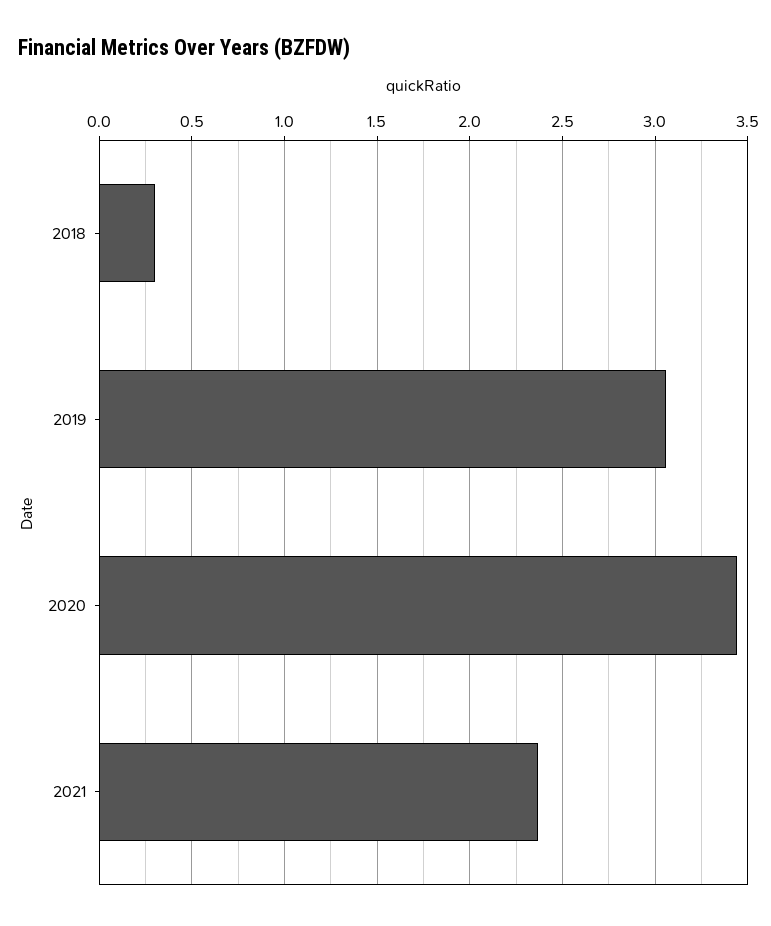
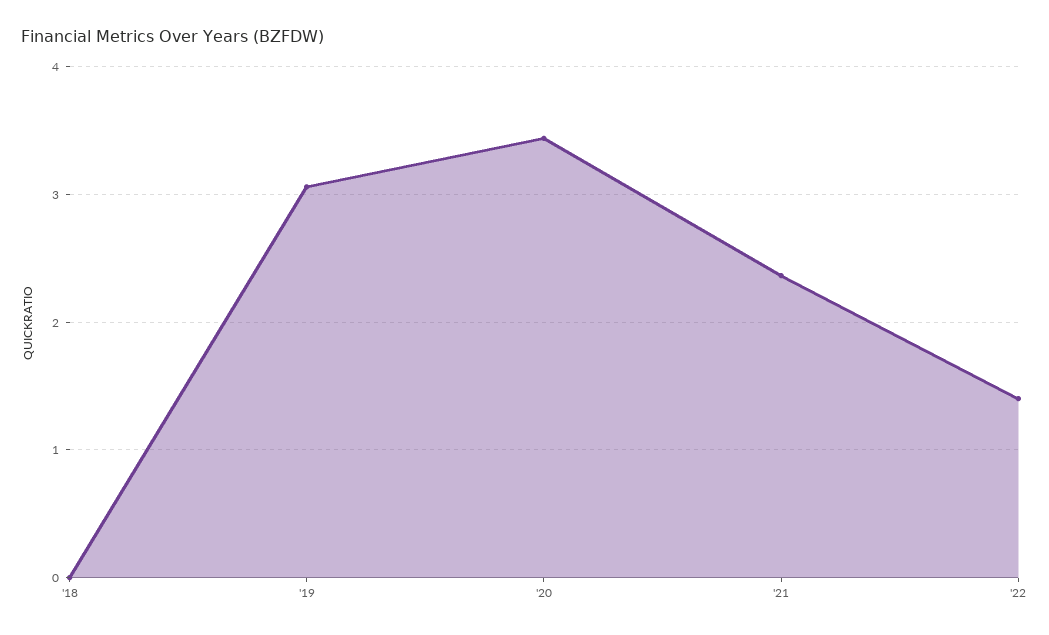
2018: 0.3 -> 0
'22: none -> 1.4

